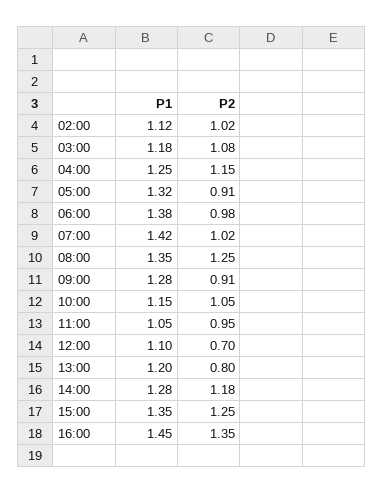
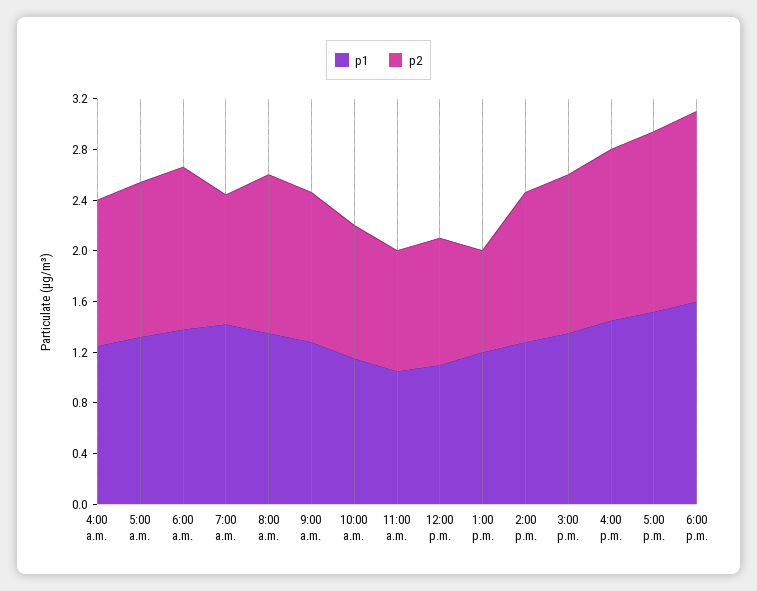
P1, 02:00: 1.12 -> none
P2, 02:00: 1.02 -> none
P1, 03:00: 1.18 -> none
P2, 03:00: 1.08 -> none
P2, 05:00: 0.91 -> 1.2
P2, 06:00: 0.98 -> 1.3
P2, 09:00: 0.91 -> 1.2
P2, 12:00: 0.7 -> 1
P1, 5:00 p.m.: none -> 1.5
P2, 5:00 p.m.: none -> 1.4
P1, 6:00 p.m.: none -> 1.6
P2, 6:00 p.m.: none -> 1.5

